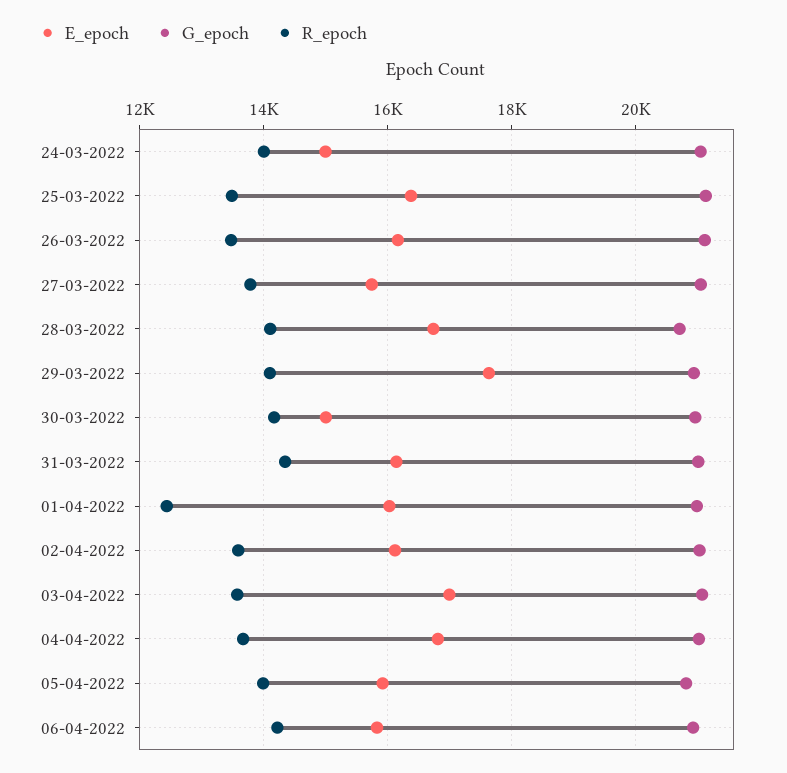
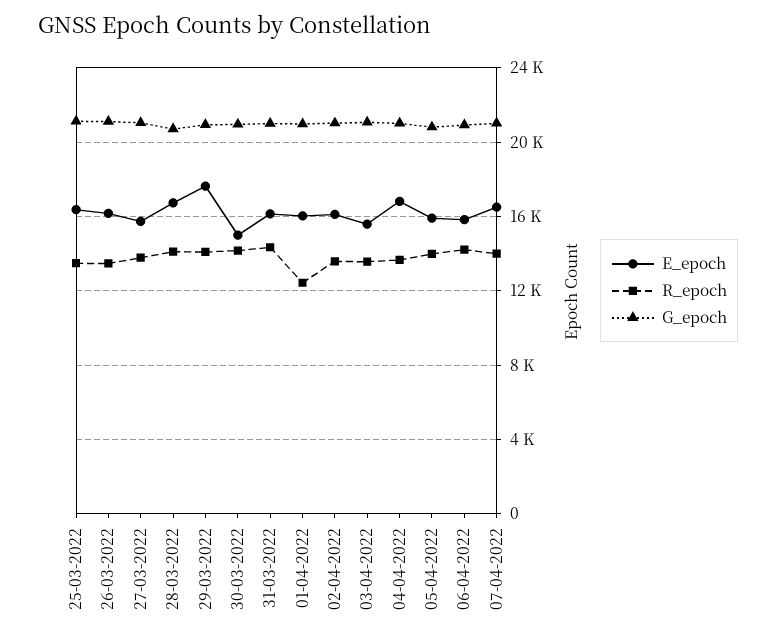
E_epoch, 24-03-2022: 15000 -> none
G_epoch, 24-03-2022: 21000 -> none
R_epoch, 24-03-2022: 14000 -> none
E_epoch, 03-04-2022: 17000 -> 15500
E_epoch, 07-04-2022: none -> 16500
R_epoch, 07-04-2022: none -> 14000
G_epoch, 07-04-2022: none -> 21000

